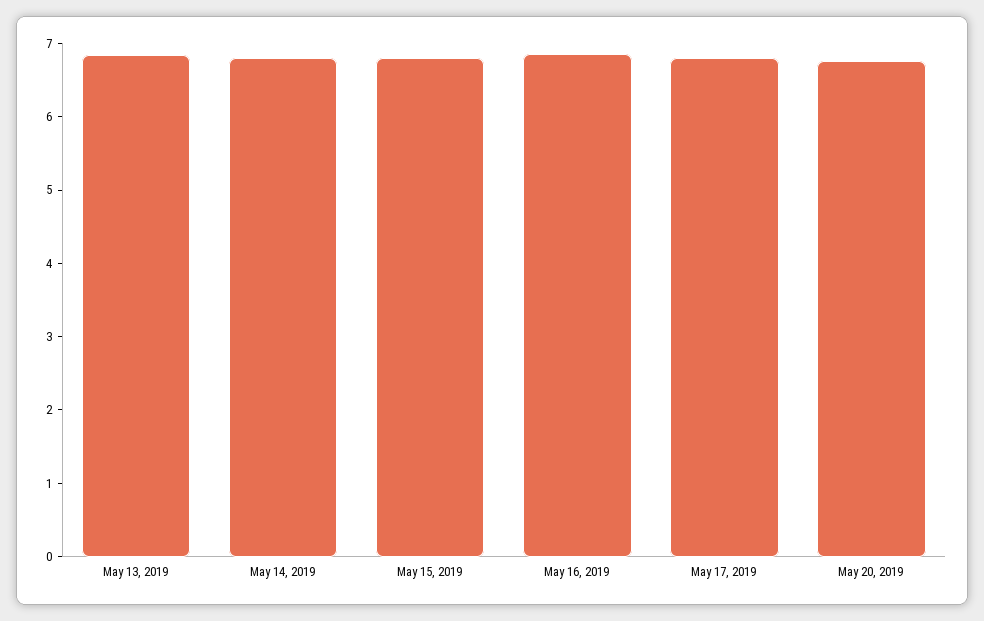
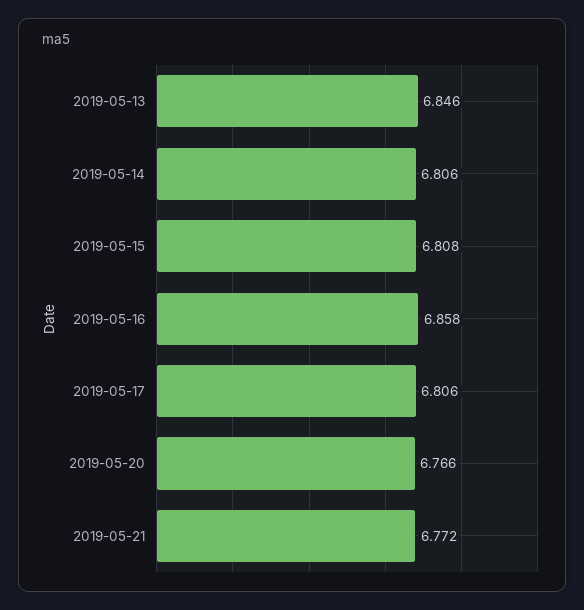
2019-05-21: none -> 6.772

